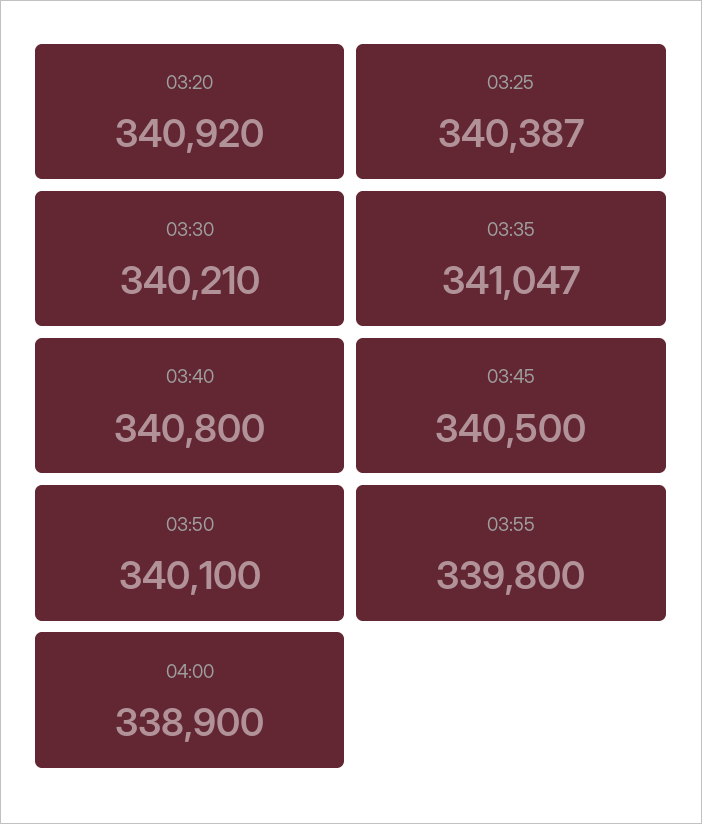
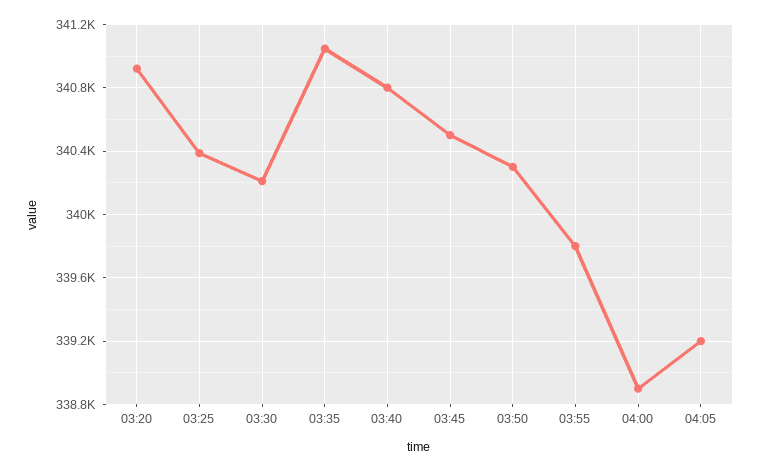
03:50: 340100 -> 340300
04:05: none -> 339200

